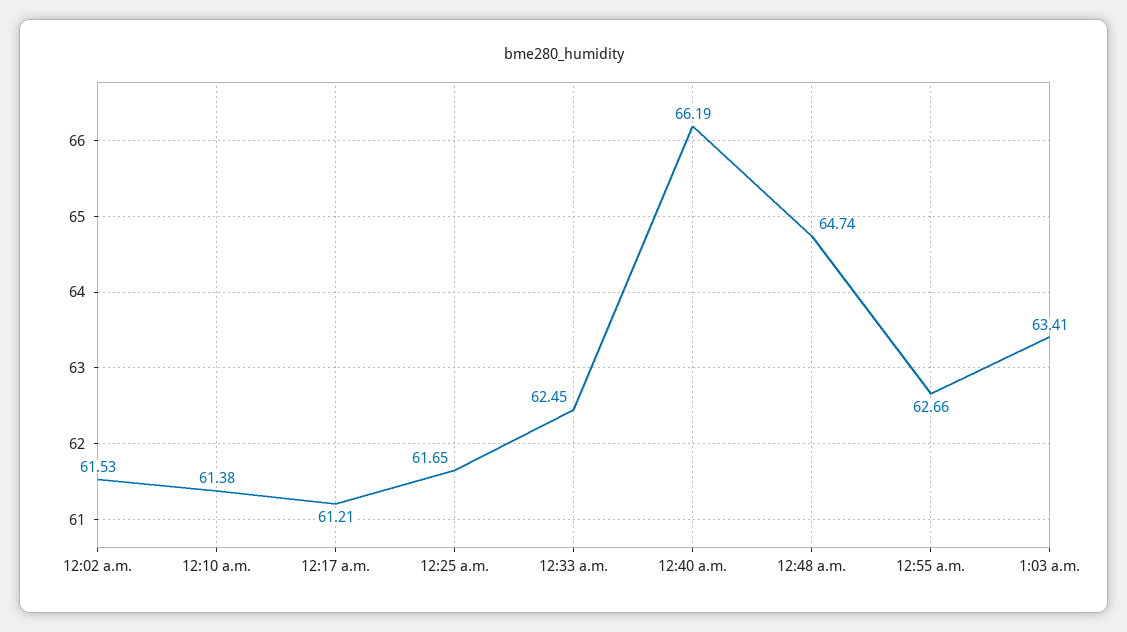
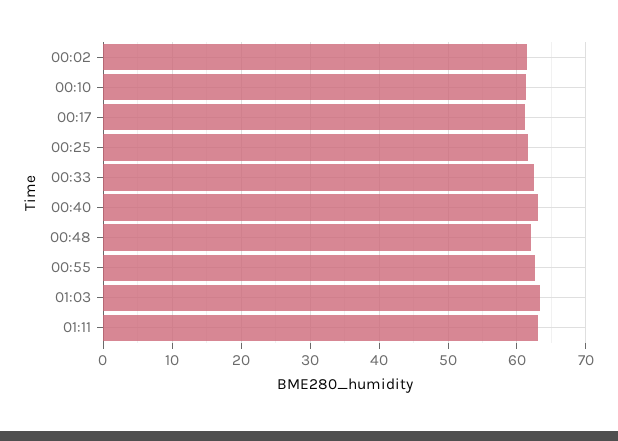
12:40 a.m.: 66.19 -> 63
12:48 a.m.: 64.74 -> 62
01:11: none -> 63

